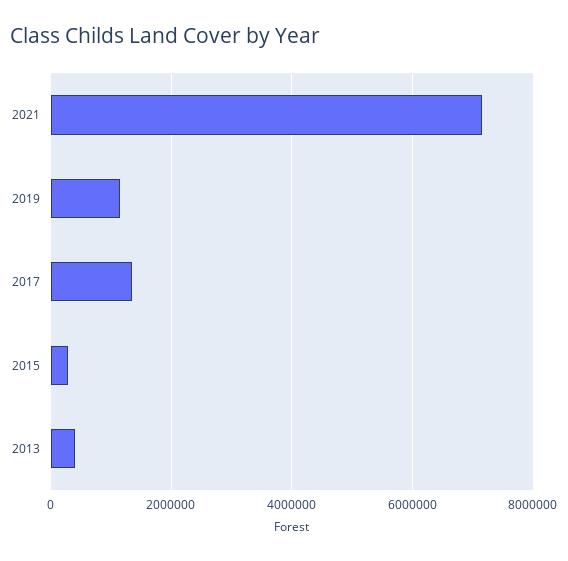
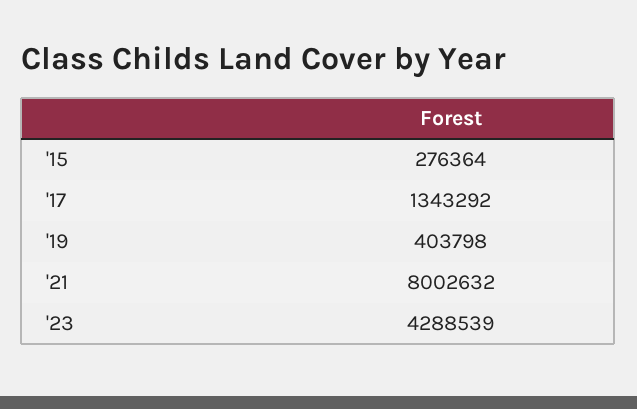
2021: 7200000 -> 8002632
2019: 1200000 -> 403798
2013: 400000 -> none
'23: none -> 4288539

